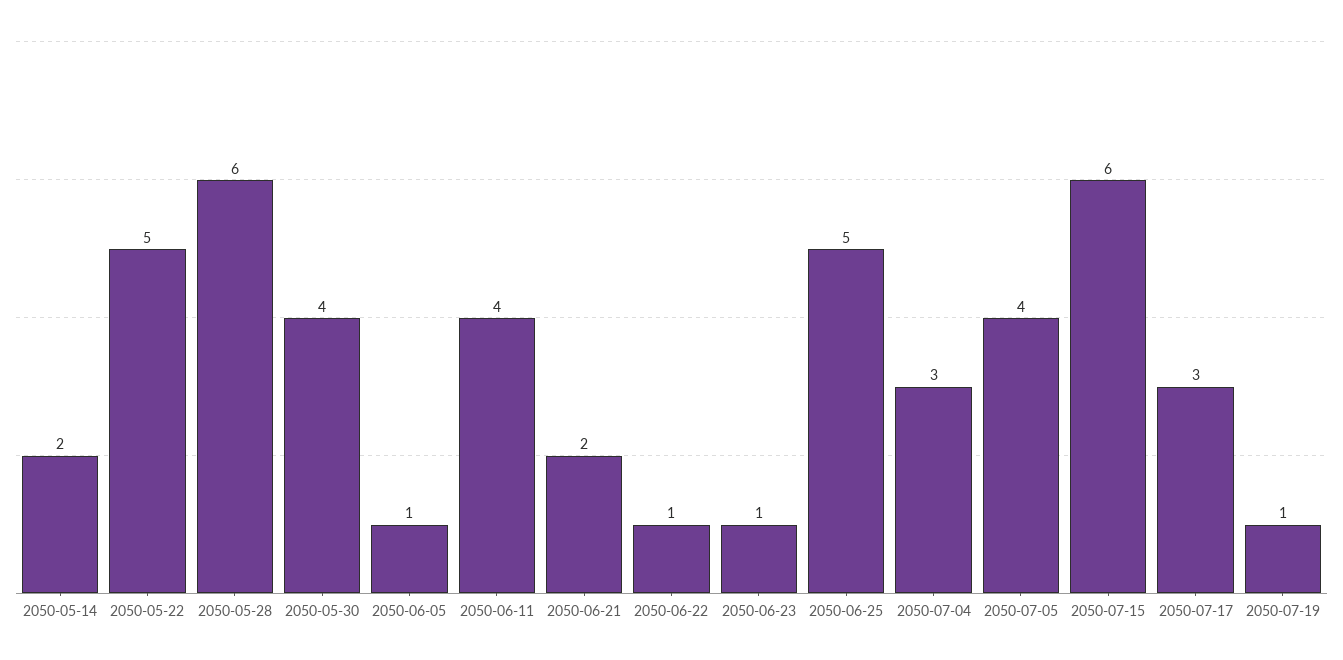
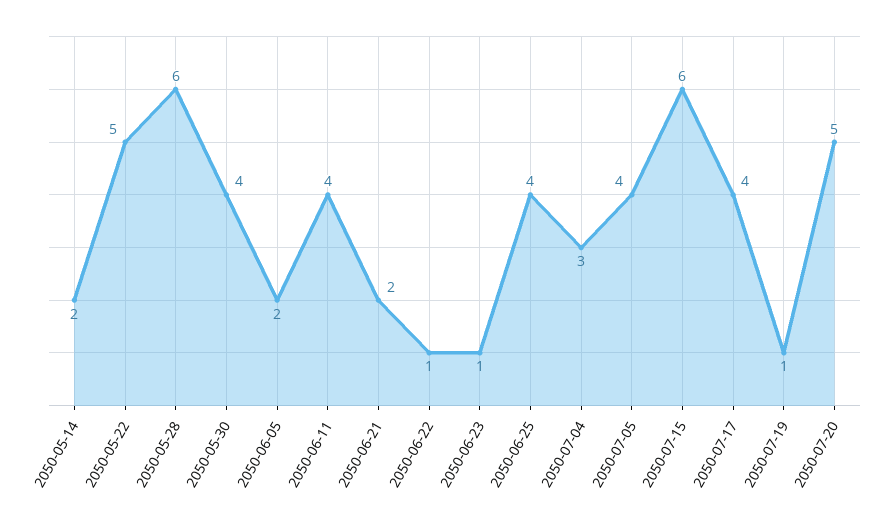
2050-06-05: 1 -> 2
2050-06-25: 5 -> 4
2050-07-17: 3 -> 4
2050-07-20: none -> 5

